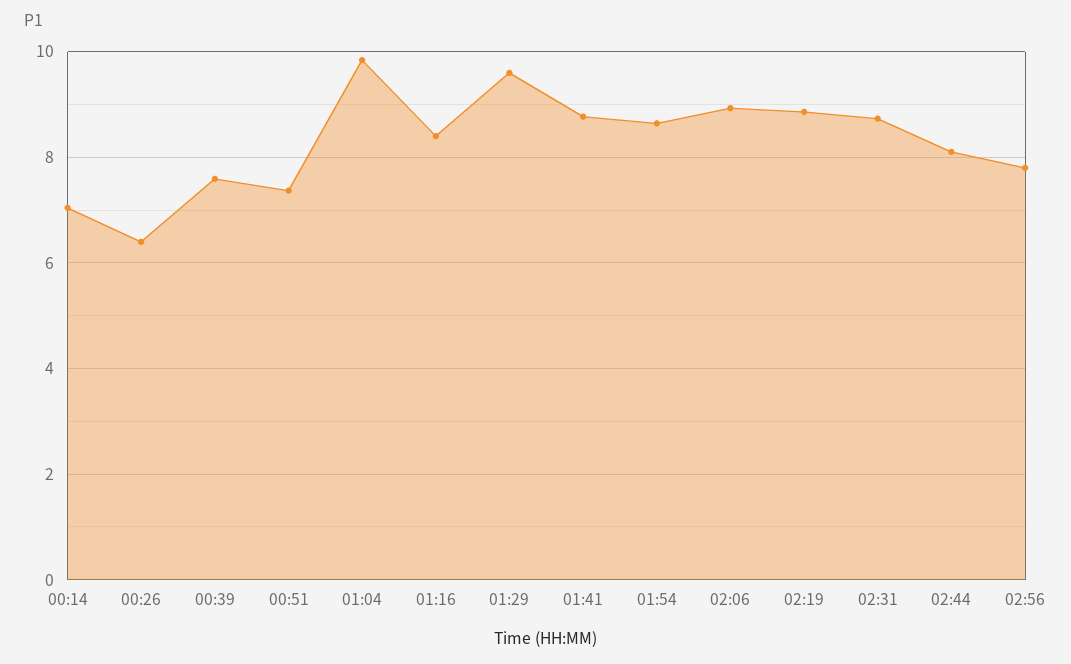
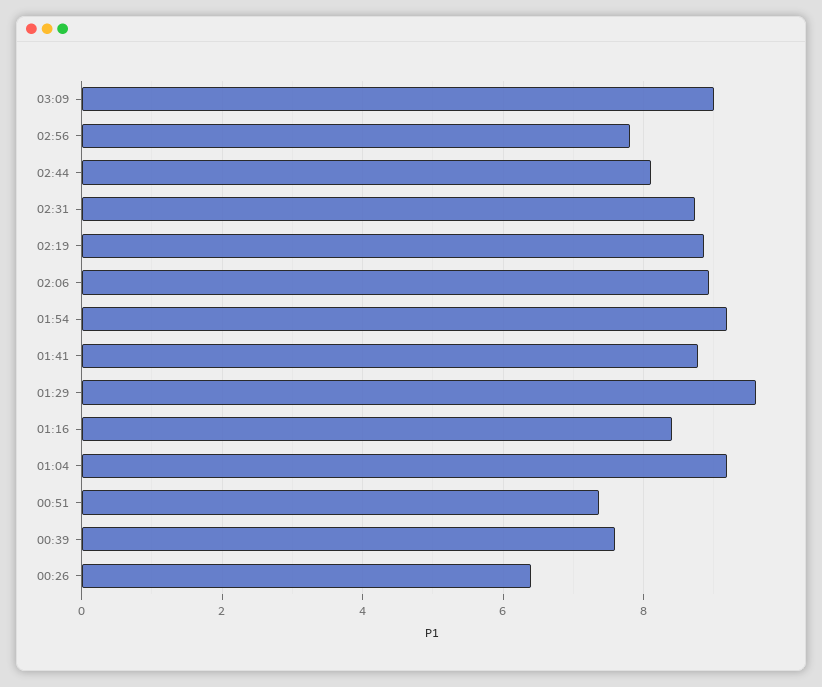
00:14: 7 -> none
01:04: 9.8 -> 9.2
01:54: 8.6 -> 9.2
03:09: none -> 9

